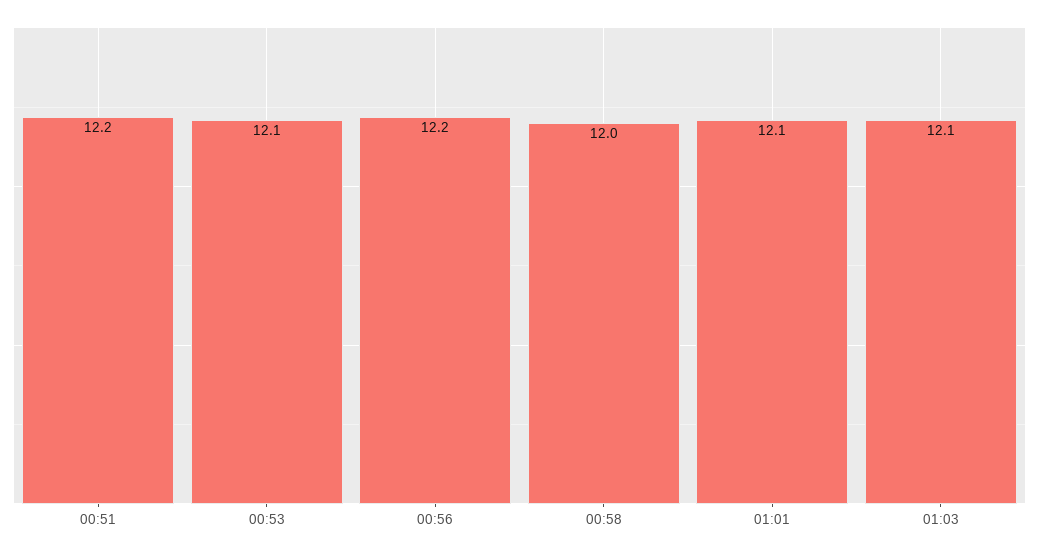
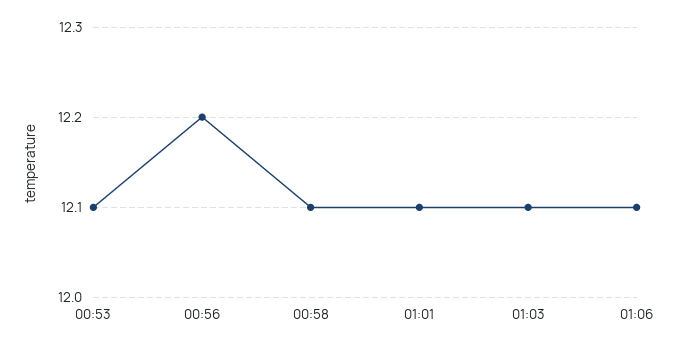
00:51: 12.2 -> none
00:58: 12 -> 12.1
01:06: none -> 12.1

